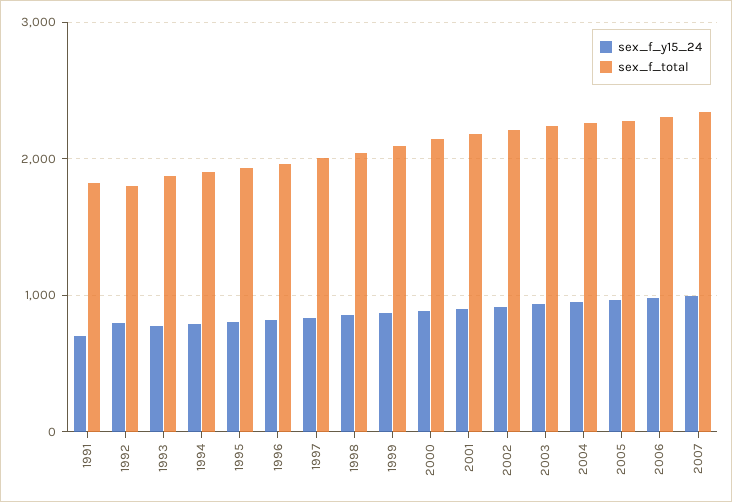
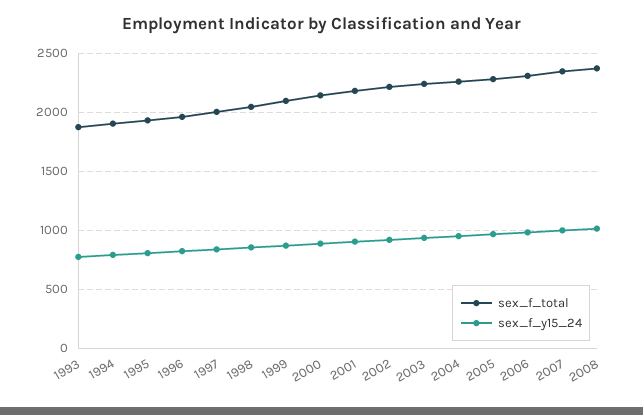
sex_f_y15_24, 1991: 700 -> none
sex_f_total, 1991: 1800 -> none
sex_f_y15_24, 1992: 800 -> none
sex_f_total, 1992: 1800 -> none
sex_f_total, 2008: none -> 2400
sex_f_y15_24, 2008: none -> 1000

